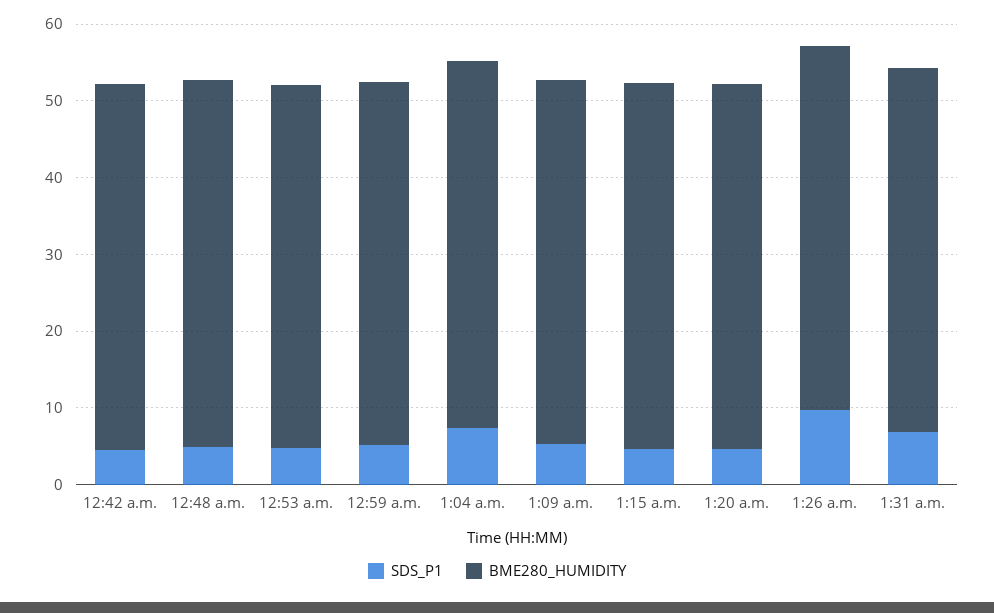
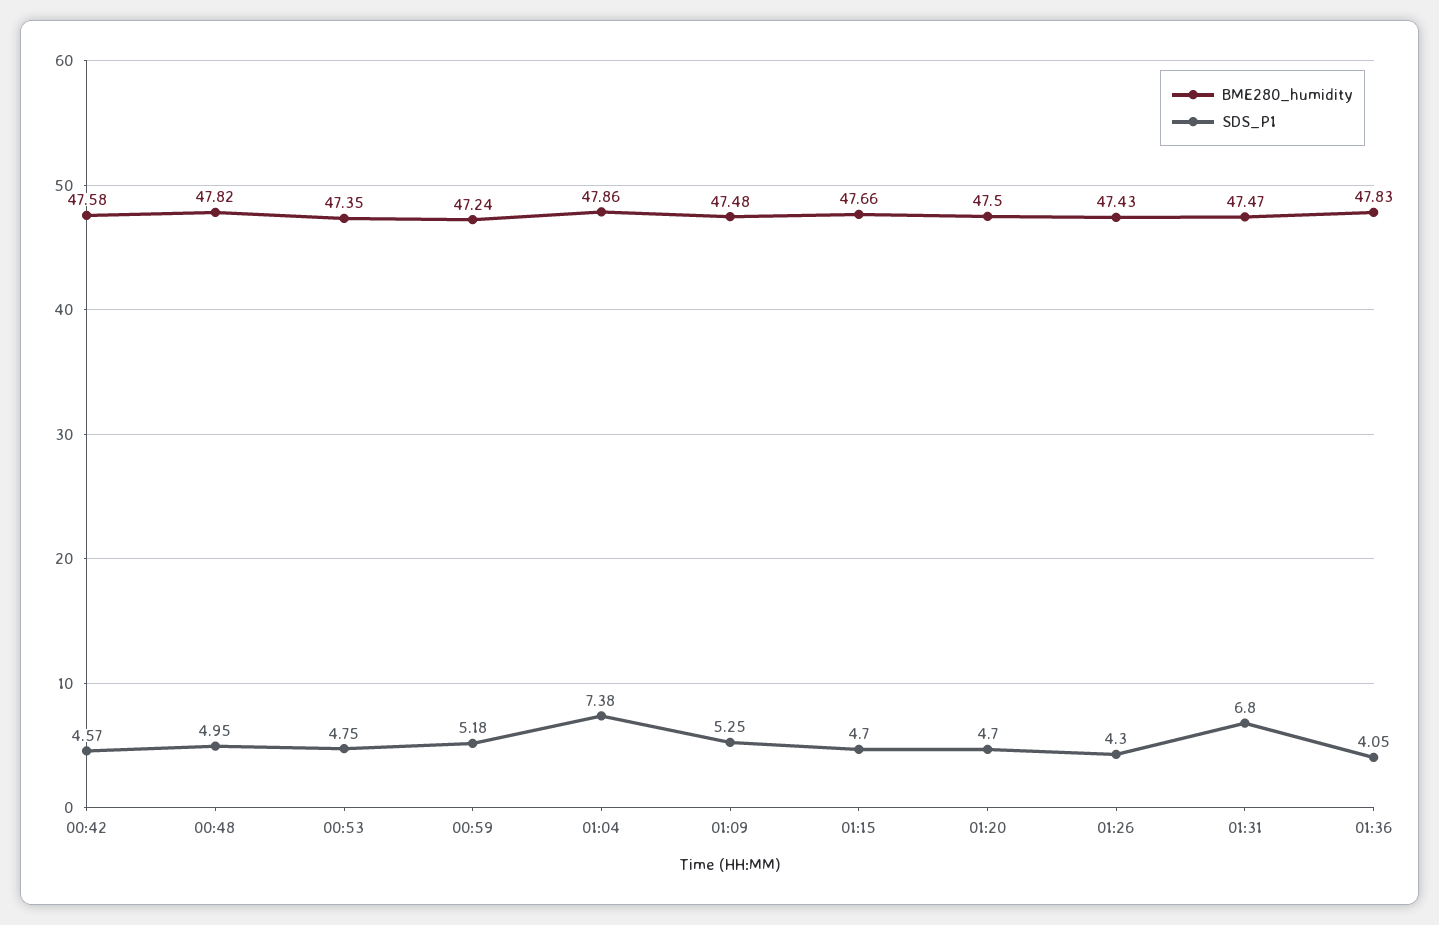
SDS_P1, 1:26 a.m.: 10 -> 4.3
BME280_HUMIDITY, 01:36: none -> 47.83
SDS_P1, 01:36: none -> 4.05

